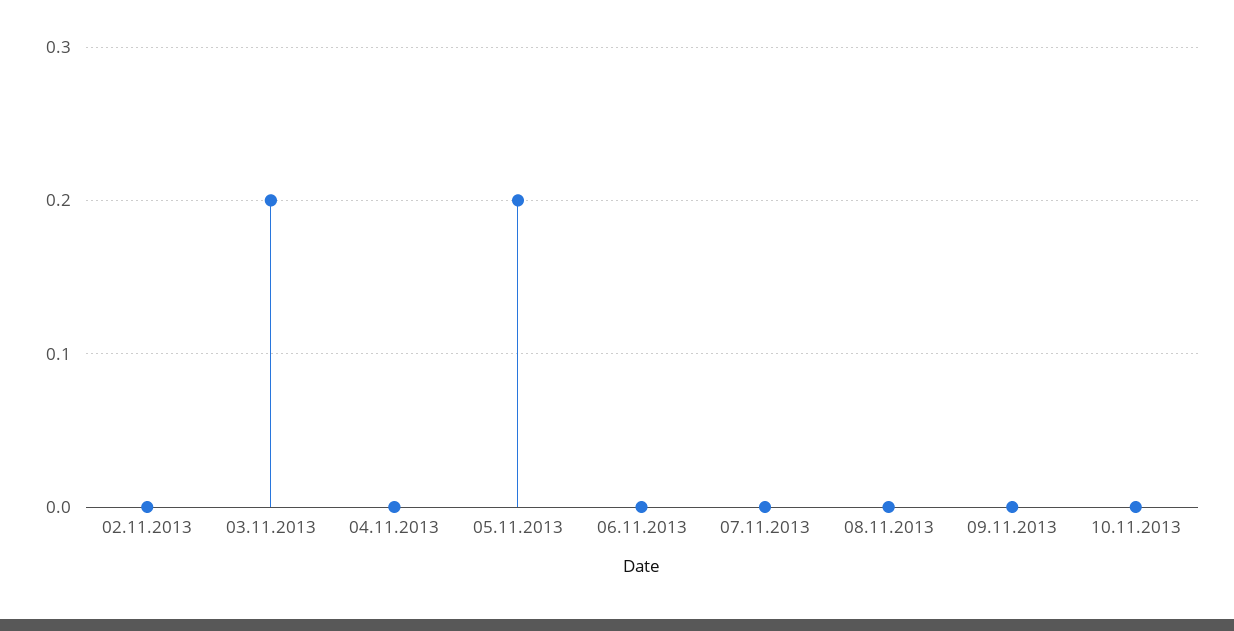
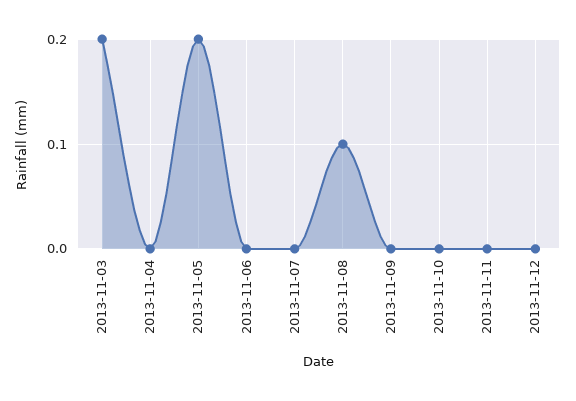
02.11.2013: 0 -> none
08.11.2013: 0 -> 0.1
2013-11-11: none -> 0
2013-11-12: none -> 0

